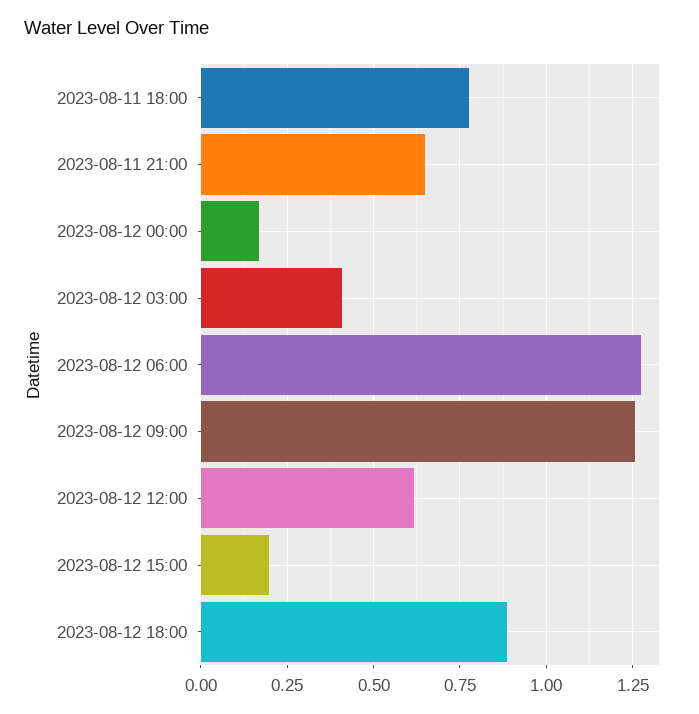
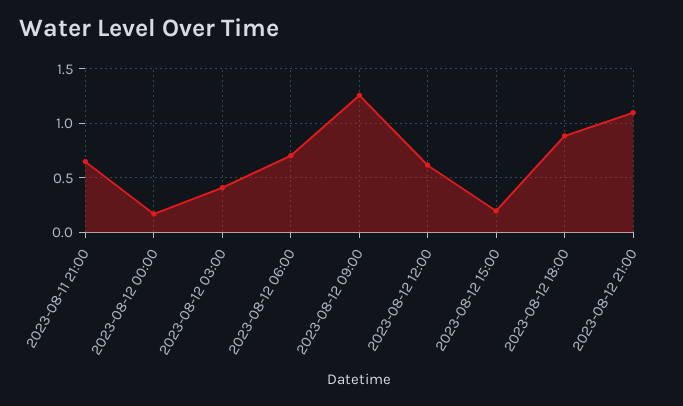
2023-08-11 18:00: 0.775 -> none
2023-08-12 06:00: 1.275 -> 0.7
2023-08-12 21:00: none -> 1.1

